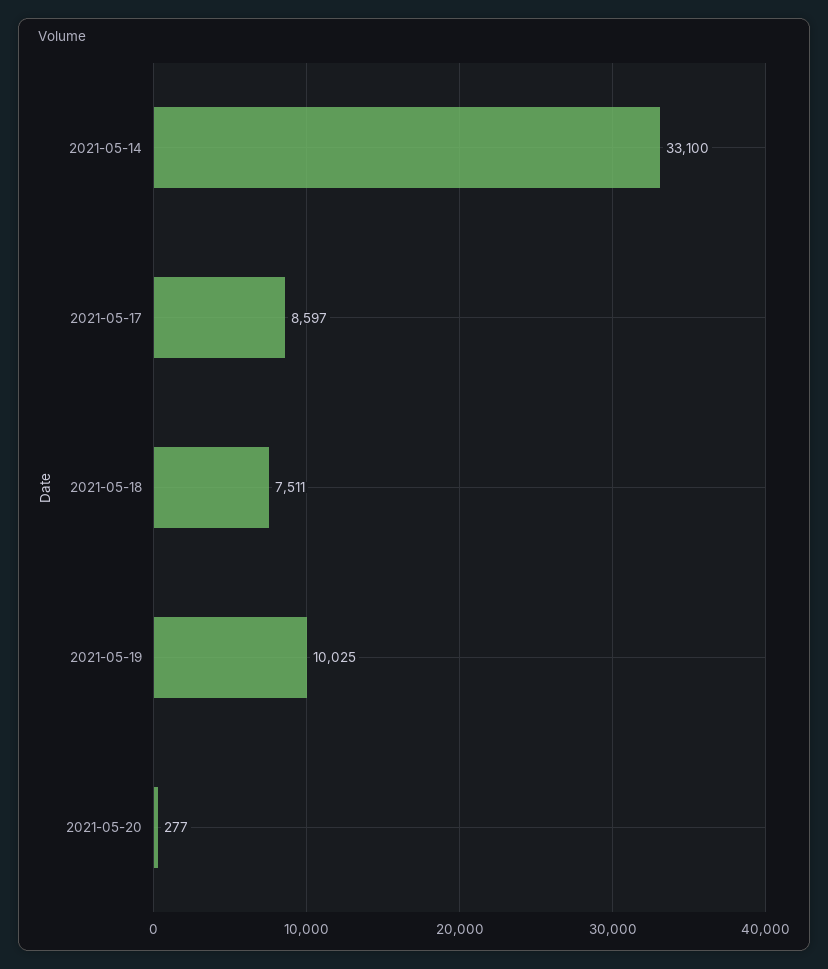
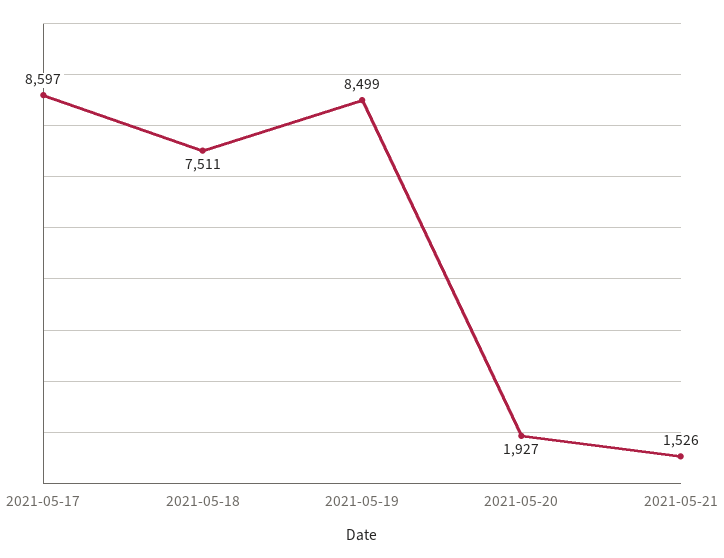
2021-05-14: 33100 -> none
2021-05-19: 10025 -> 8499
2021-05-20: 277 -> 1927
2021-05-21: none -> 1526

